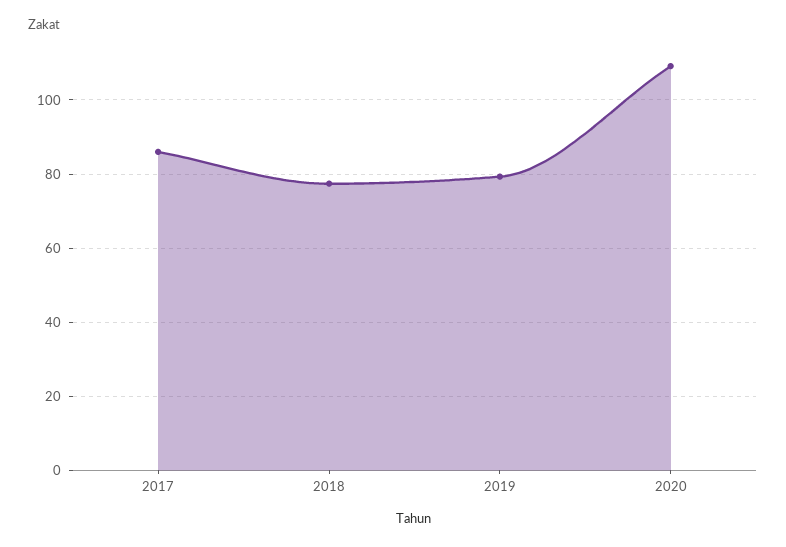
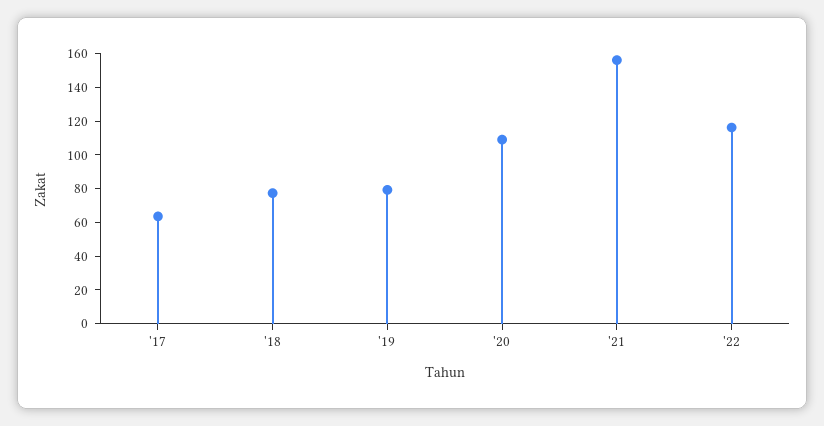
2017: 86 -> 65
'21: none -> 155
'22: none -> 115

